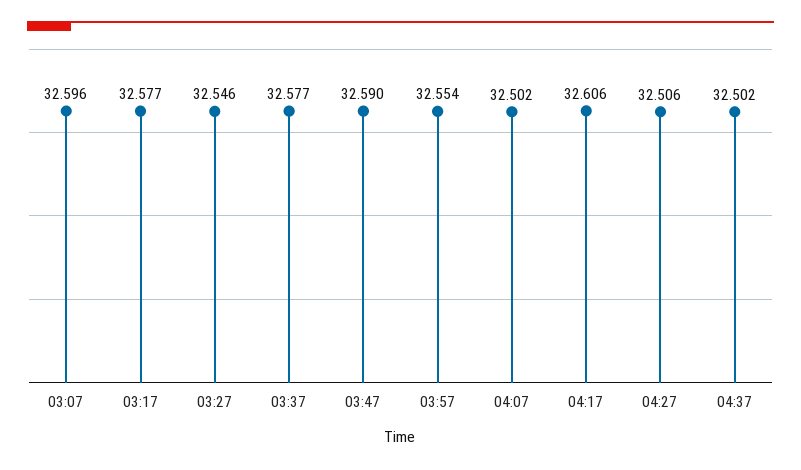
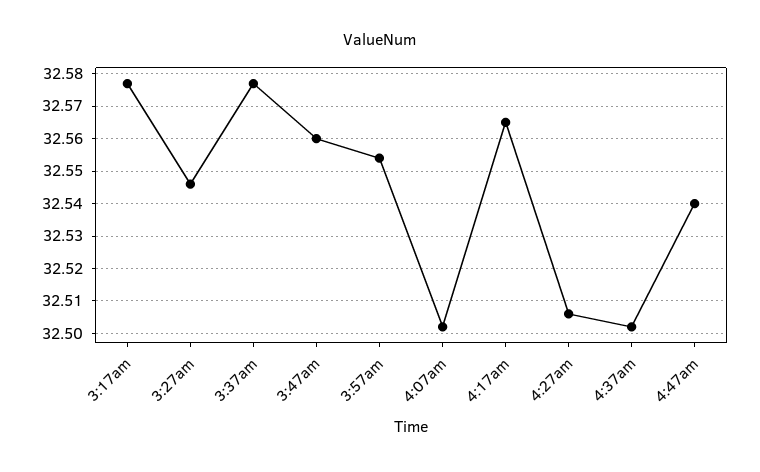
03:07: 32.596 -> none
03:47: 32.59 -> 32.56
04:17: 32.606 -> 32.565
4:47am: none -> 32.54

